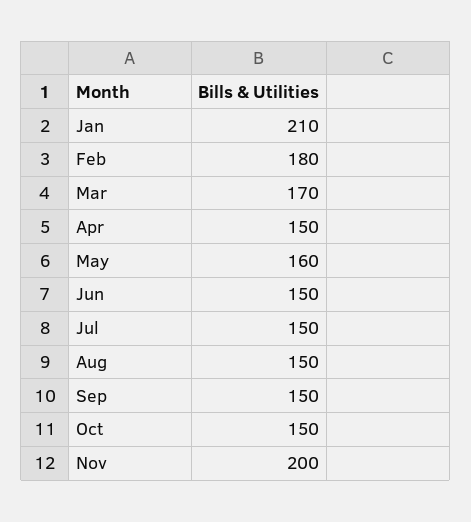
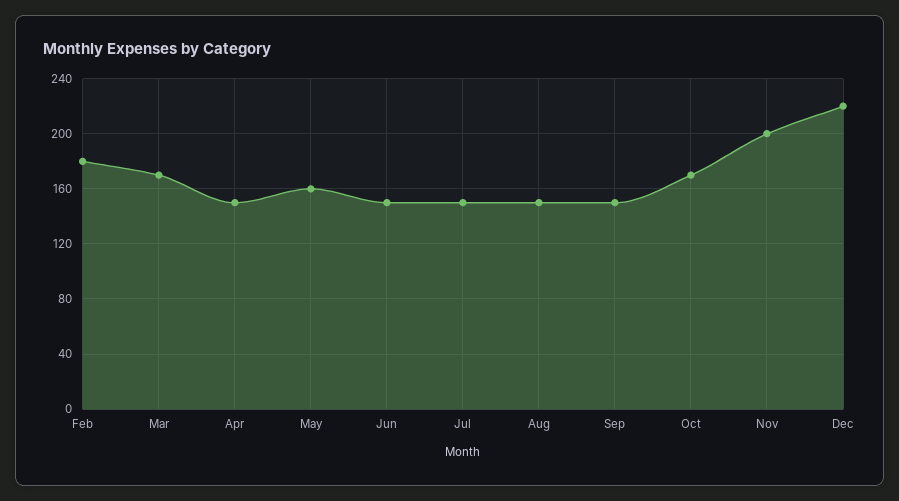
Jan: 210 -> none
Oct: 150 -> 170
Dec: none -> 220

